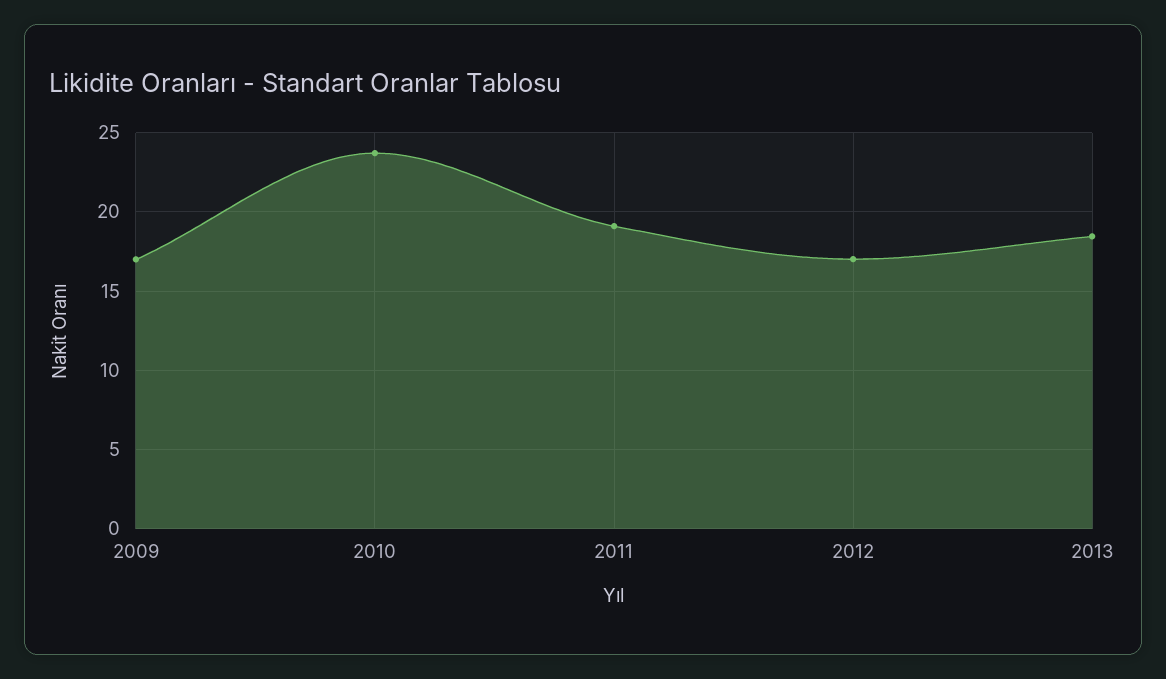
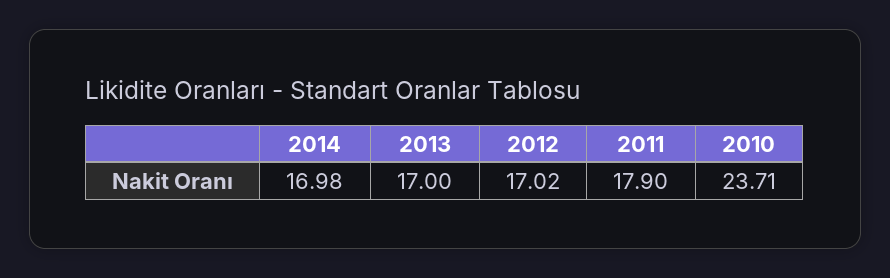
2009: 17 -> none
2011: 19 -> 17.9
2013: 18.5 -> 17
2014: none -> 16.98

